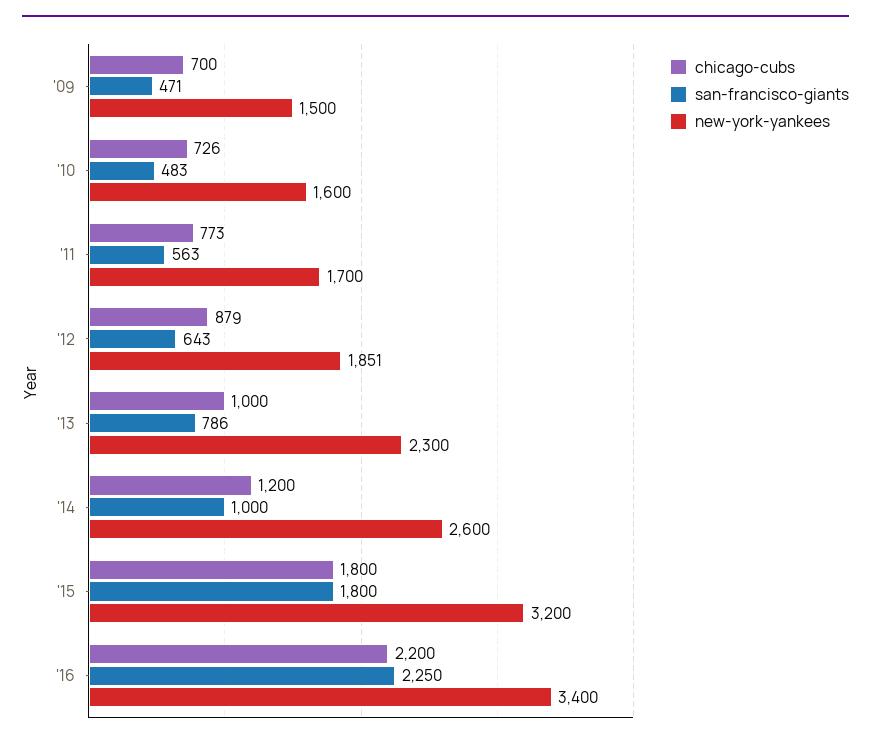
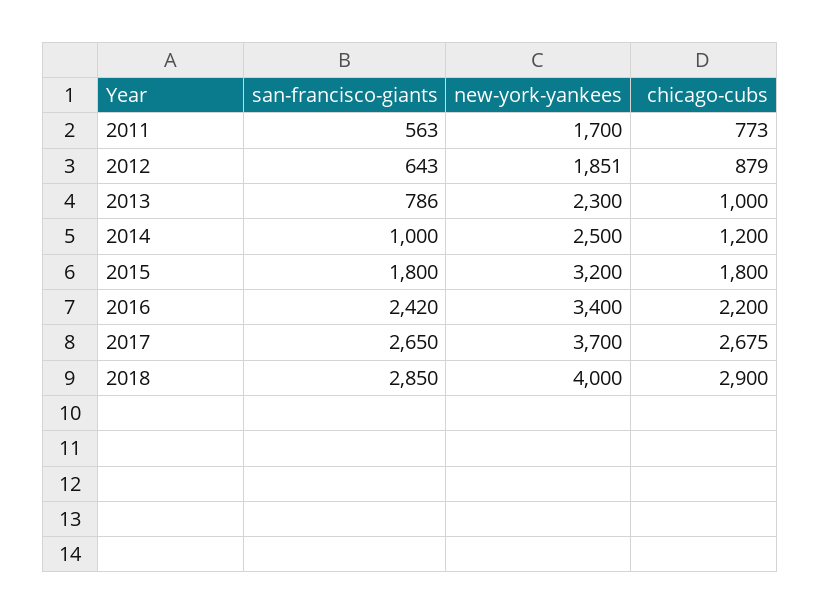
chicago-cubs, '09: 700 -> none
san-francisco-giants, '09: 471 -> none
new-york-yankees, '09: 1500 -> none
chicago-cubs, '10: 726 -> none
san-francisco-giants, '10: 483 -> none
new-york-yankees, '10: 1600 -> none
new-york-yankees, '14: 2600 -> 2500
san-francisco-giants, '16: 2250 -> 2420
san-francisco-giants, 2017: none -> 2650
new-york-yankees, 2017: none -> 3700
chicago-cubs, 2017: none -> 2675
san-francisco-giants, 2018: none -> 2850
new-york-yankees, 2018: none -> 4000
chicago-cubs, 2018: none -> 2900

